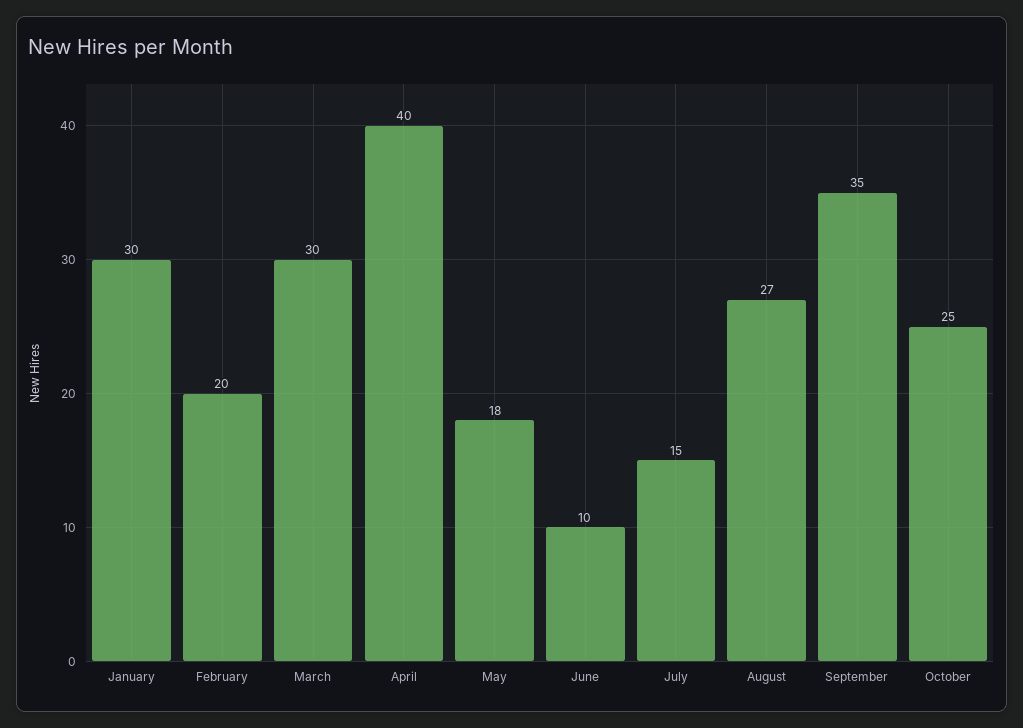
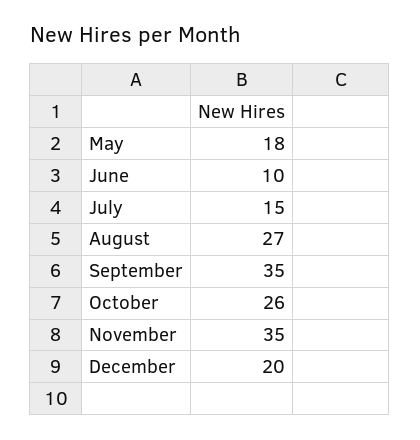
January: 30 -> none
February: 20 -> none
March: 30 -> none
April: 40 -> none
October: 25 -> 26
November: none -> 35
December: none -> 20

